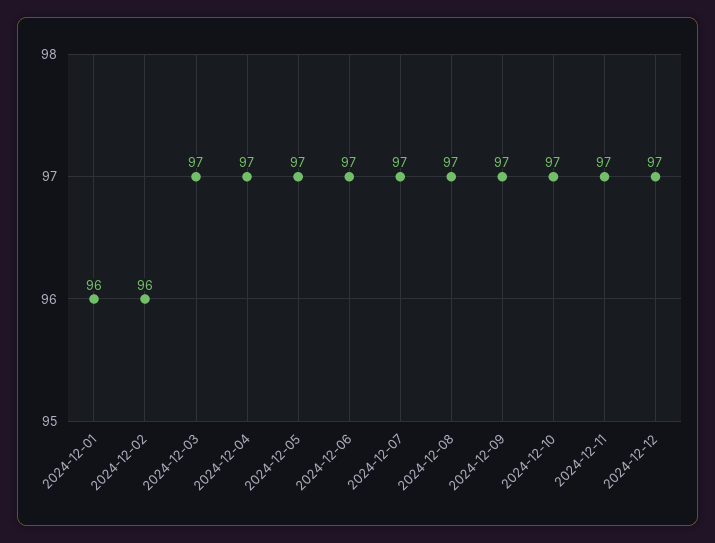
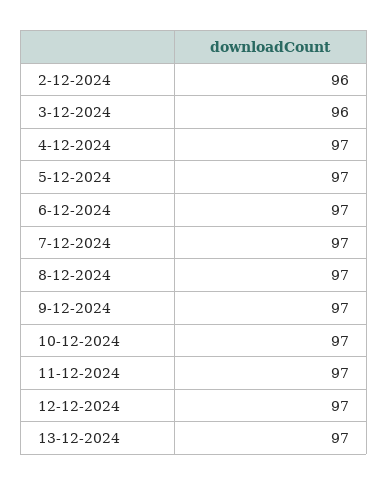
2024-12-01: 96 -> none
2024-12-03: 97 -> 96
13-12-2024: none -> 97

